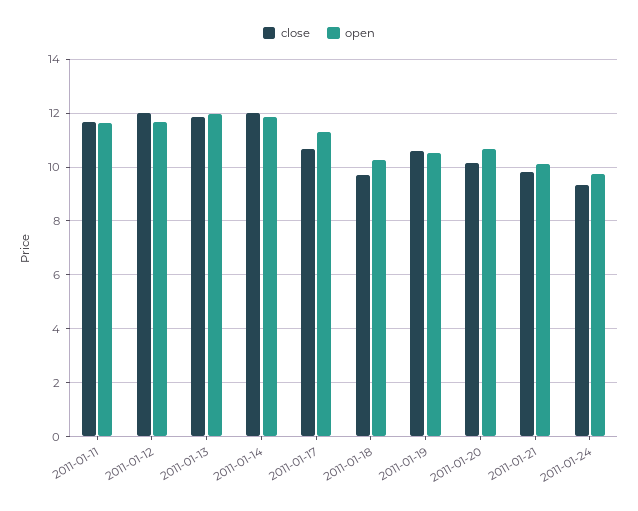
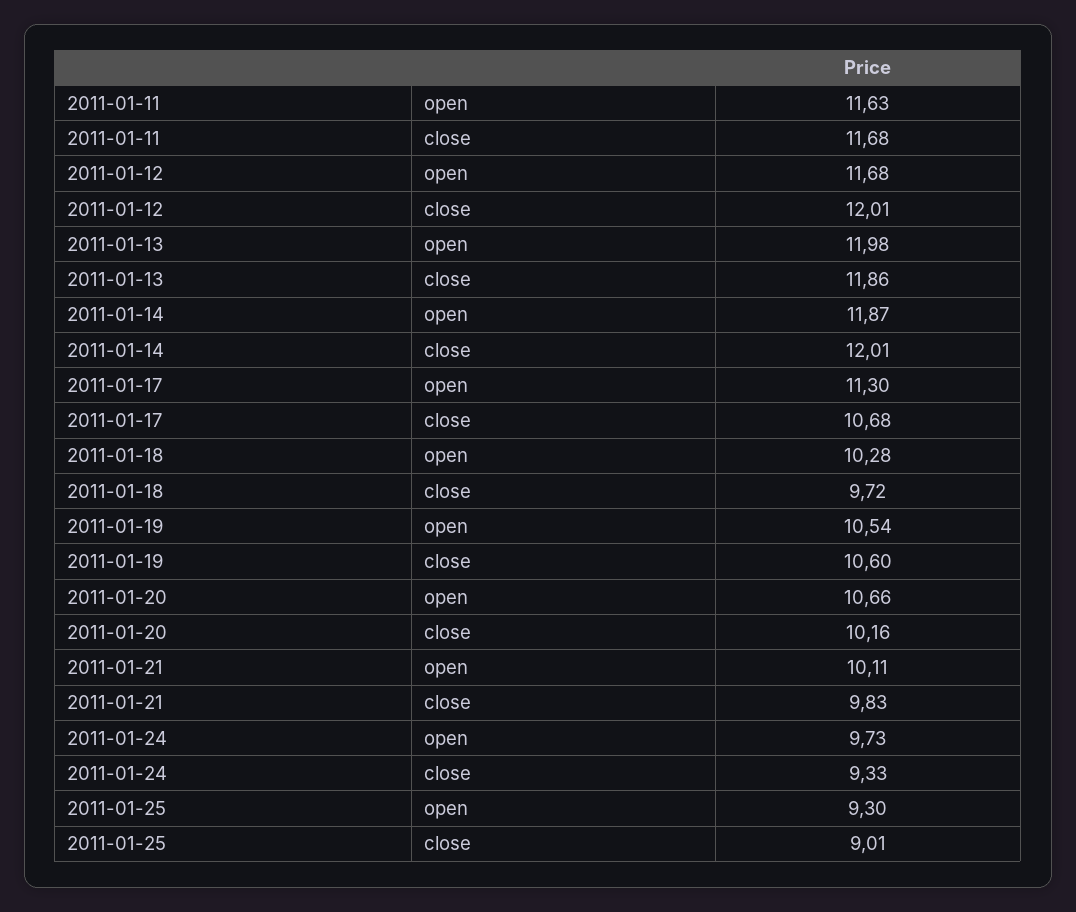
open, 2011-01-25: none -> 9.3
close, 2011-01-25: none -> 9.01

